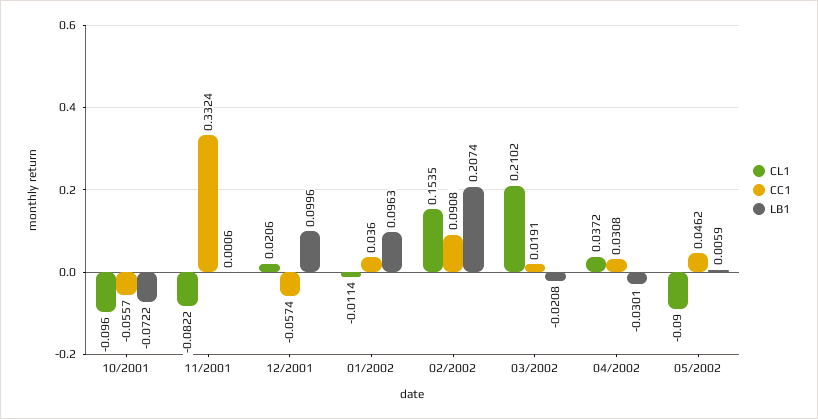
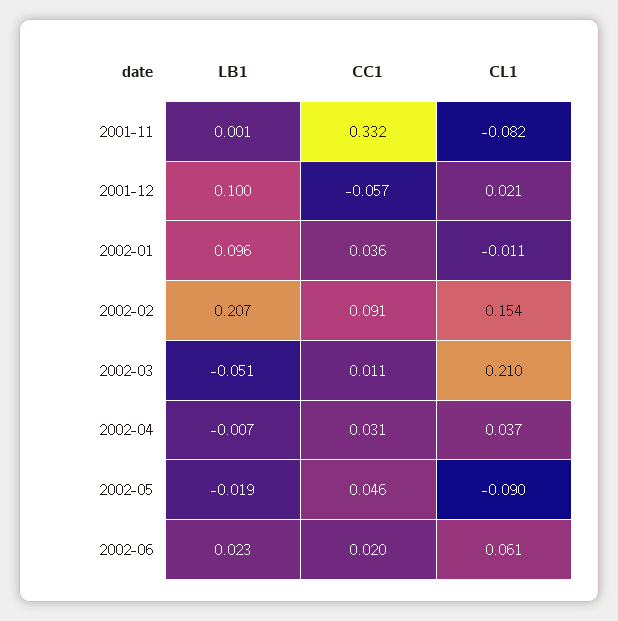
CL1, 10/2001: -0.096 -> none
CC1, 10/2001: -0.0557 -> none
LB1, 10/2001: -0.0722 -> none
CC1, 03/2002: 0.0191 -> 0.011
LB1, 03/2002: -0.0208 -> -0.051
LB1, 04/2002: -0.0301 -> -0.007
LB1, 05/2002: 0.0059 -> -0.019
LB1, 2002-06: none -> 0.023
CC1, 2002-06: none -> 0.02
CL1, 2002-06: none -> 0.061

